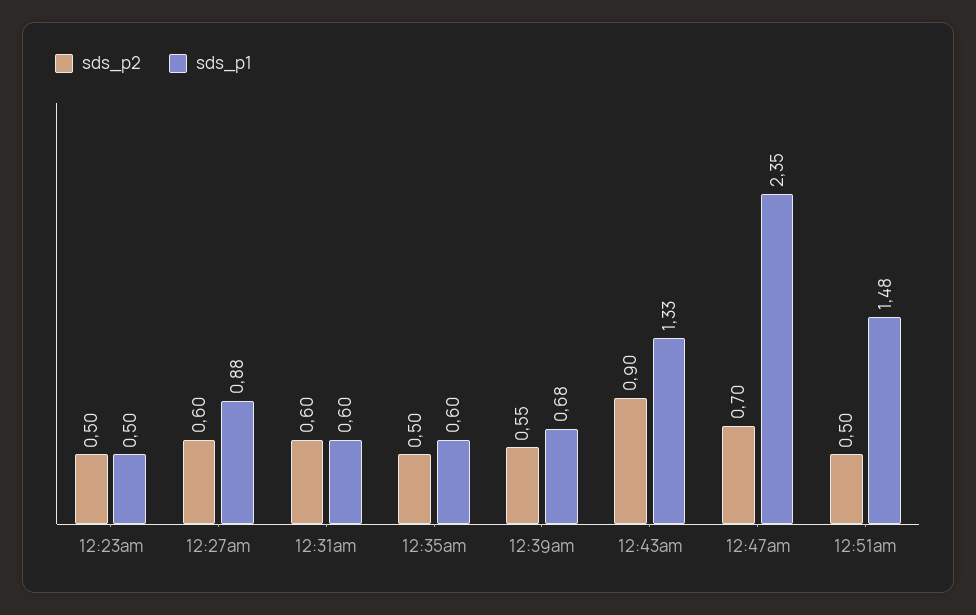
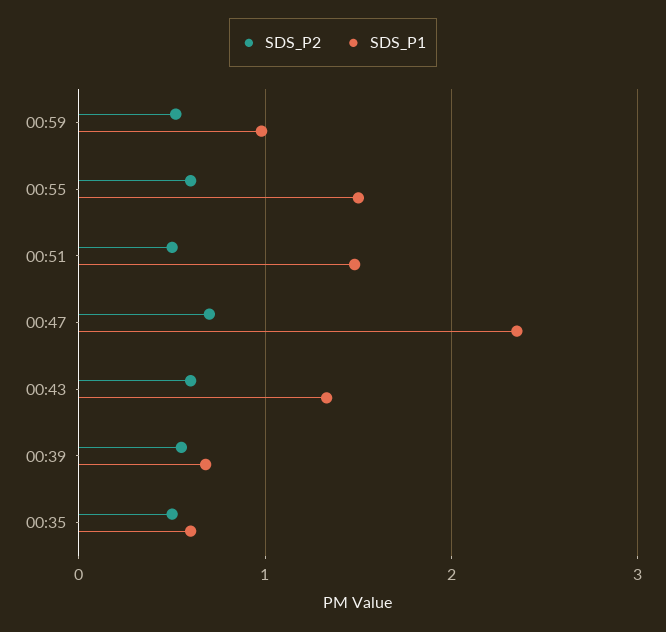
sds_p2, 12:23am: 0.5 -> none
sds_p1, 12:23am: 0.5 -> none
sds_p2, 12:27am: 0.6 -> none
sds_p1, 12:27am: 0.88 -> none
sds_p2, 12:31am: 0.6 -> none
sds_p1, 12:31am: 0.6 -> none
sds_p2, 12:43am: 0.9 -> 0.6
sds_p2, 00:59: none -> 0.5
sds_p1, 00:59: none -> 1
sds_p2, 00:55: none -> 0.6
sds_p1, 00:55: none -> 1.5

